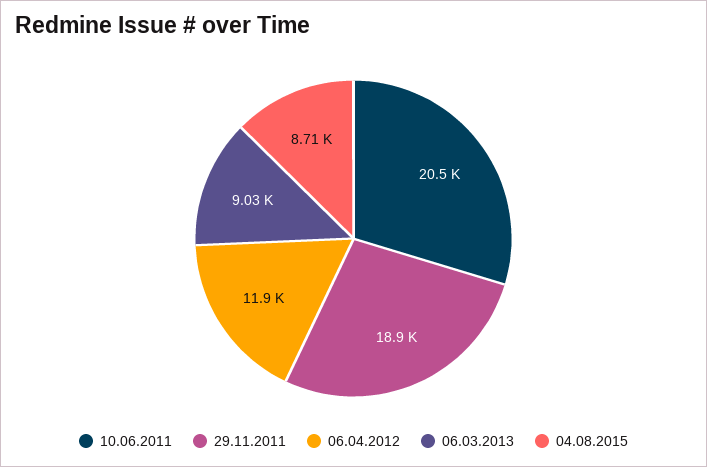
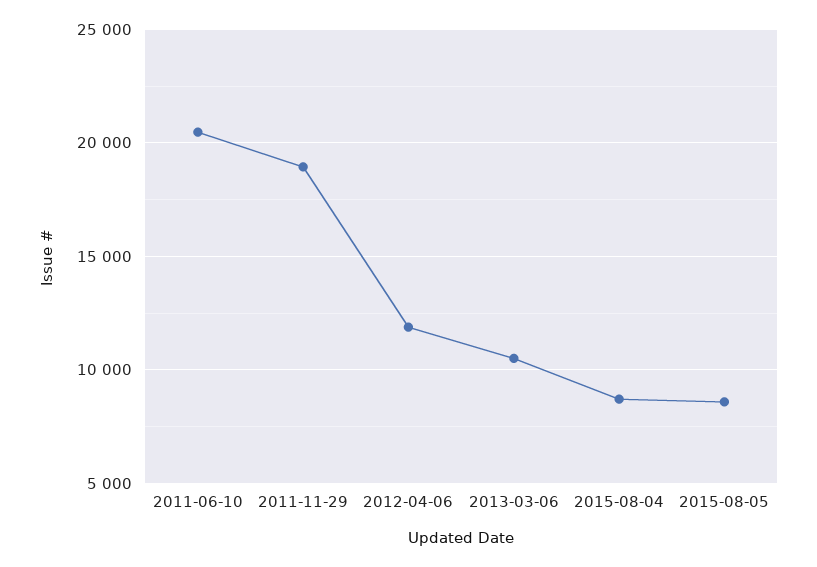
06.03.2013: 9030 -> 10500
2015-08-05: none -> 8500

